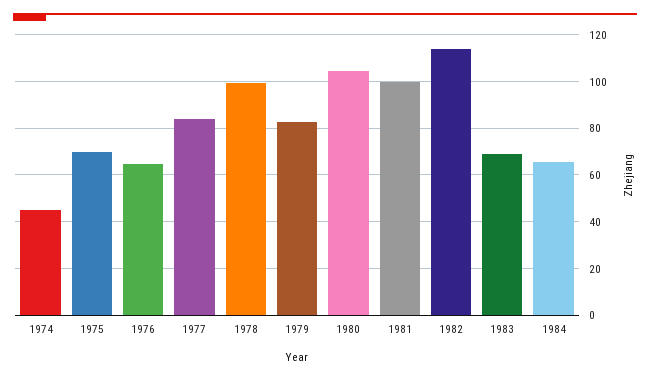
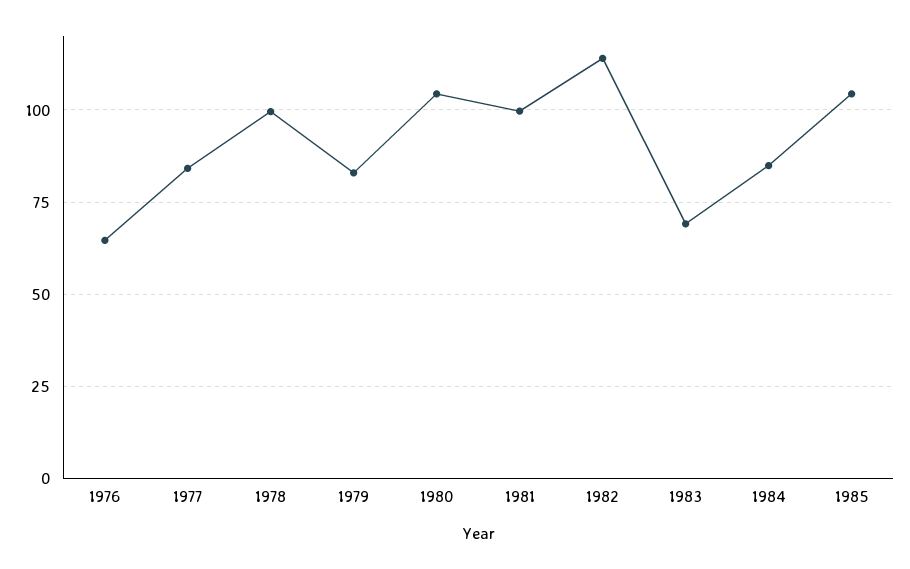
1974: 45 -> none
1975: 70 -> none
1984: 65 -> 85
1985: none -> 105

